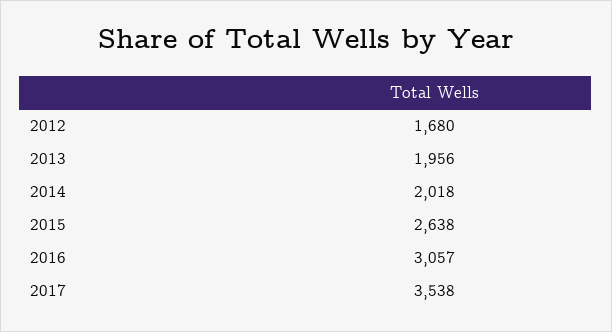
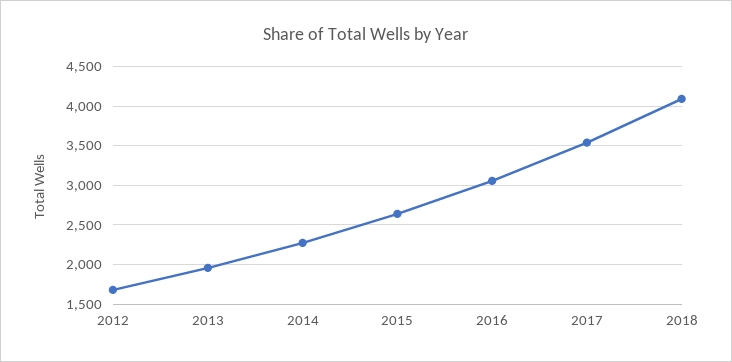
2014: 2018 -> 2300
2018: none -> 4100

